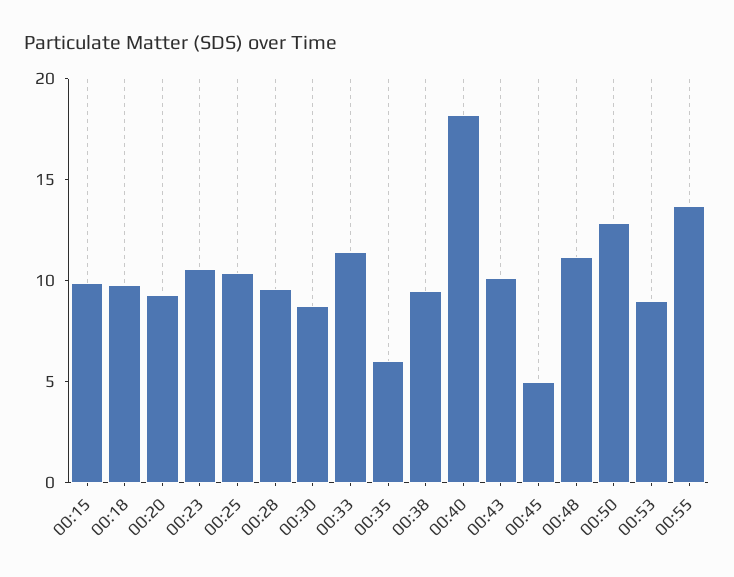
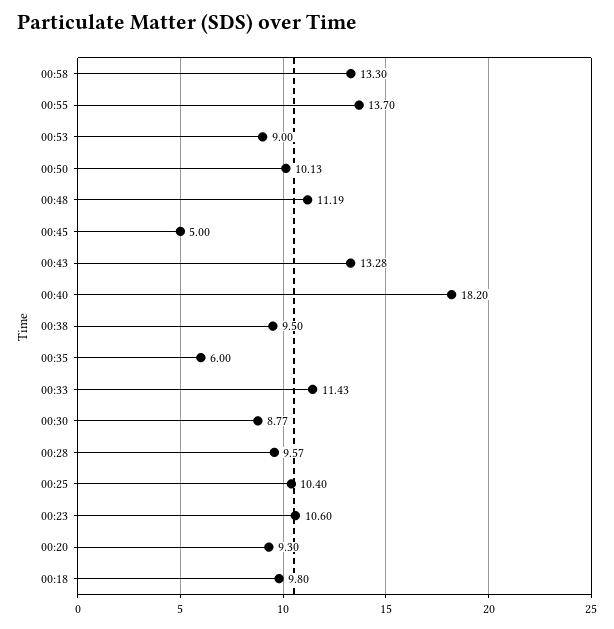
00:15: 10 -> none
00:43: 10 -> 13.28
00:50: 13 -> 10.13
00:58: none -> 13.3

